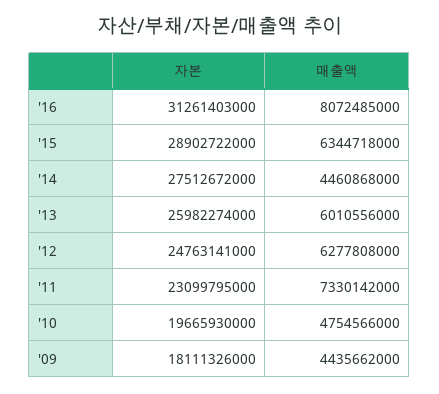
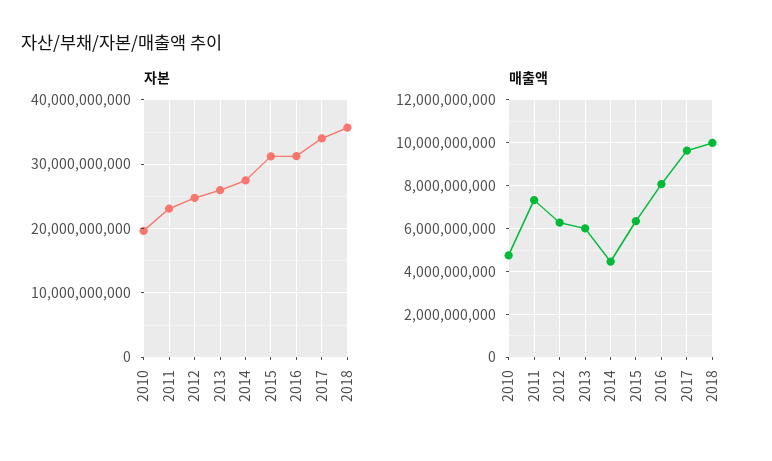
자본, '15: 28902722000 -> 31000000000
자본, '09: 18111326000 -> none
매출액, '09: 4435662000 -> none
자본, 2017: none -> 34000000000
자본, 2018: none -> 36000000000
매출액, 2017: none -> 9500000000
매출액, 2018: none -> 10000000000

